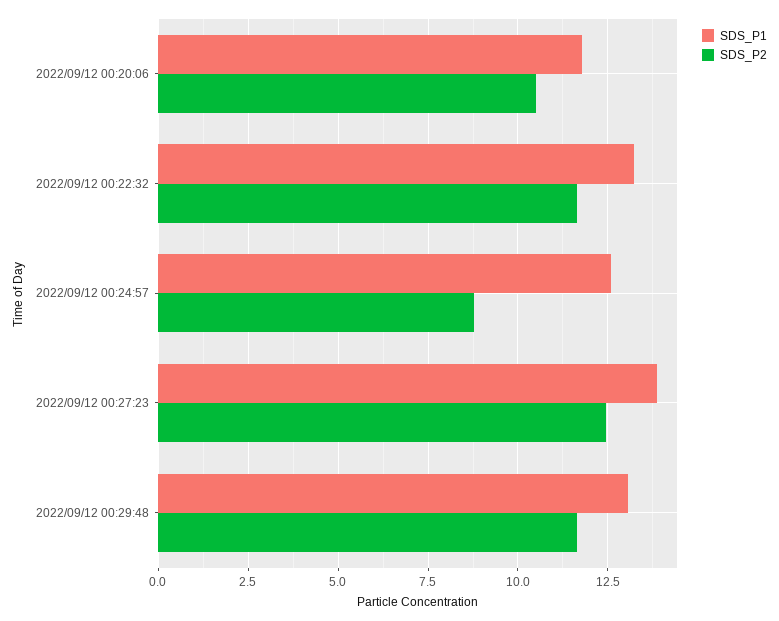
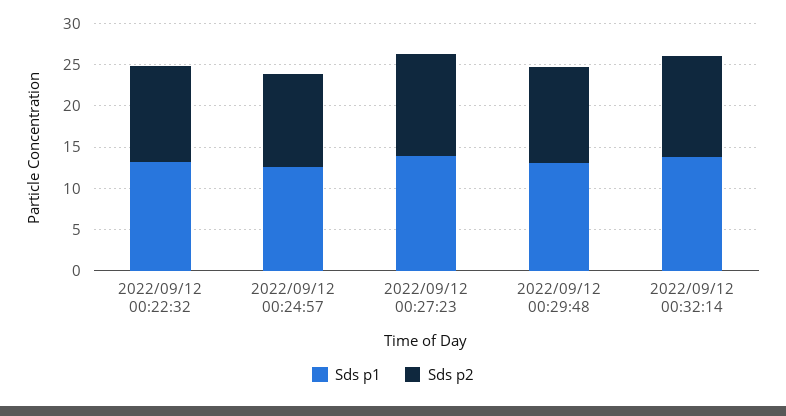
SDS_P1, 2022/09/12 00:20:06: 11.75 -> none
SDS_P2, 2022/09/12 00:20:06: 10.5 -> none
SDS_P2, 2022/09/12 00:24:57: 8.75 -> 11
SDS_P1, 2022/09/12 00:32:14: none -> 14
SDS_P2, 2022/09/12 00:32:14: none -> 12

